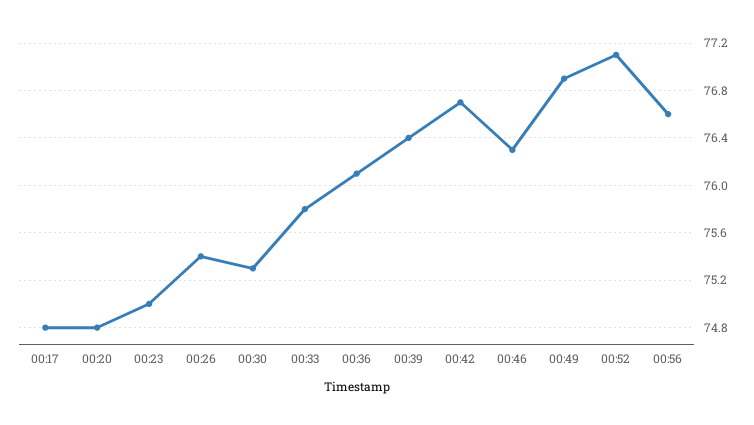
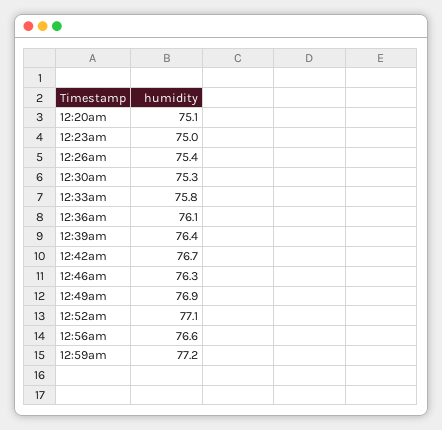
00:17: 74.8 -> none
00:20: 74.8 -> 75.1
12:59am: none -> 77.2

